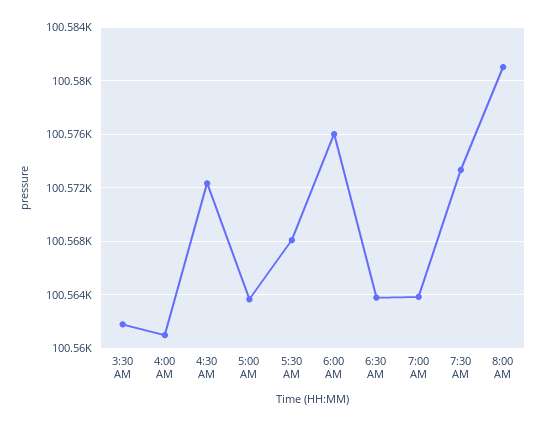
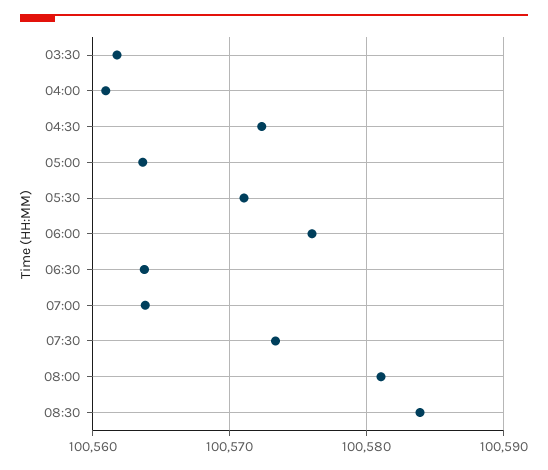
5:30 AM: 100568 -> 100571
08:30: none -> 100584

